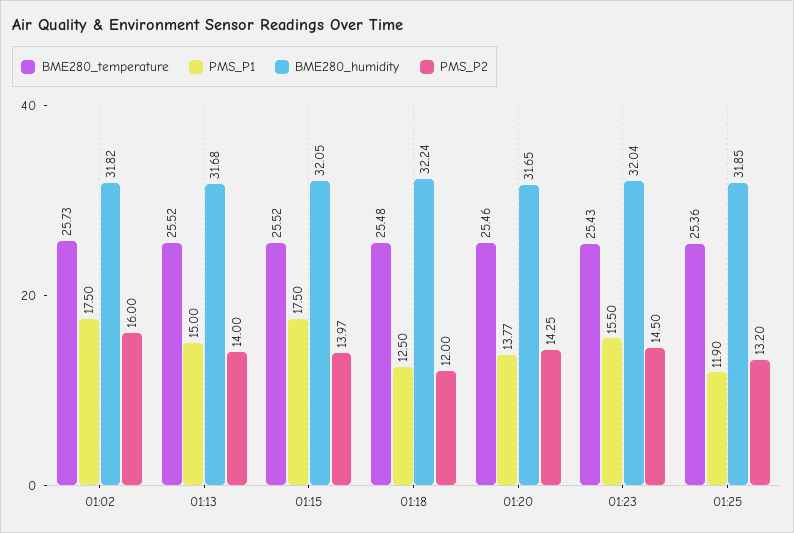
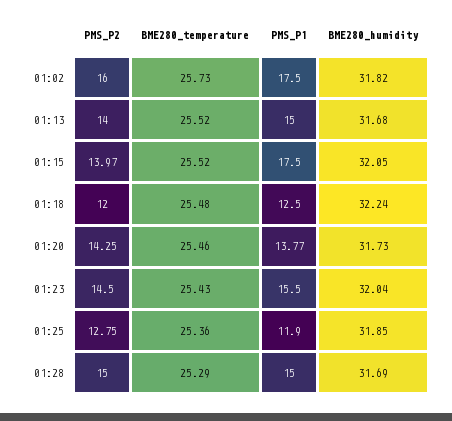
BME280_humidity, 01:20: 31.65 -> 31.73
PMS_P2, 01:25: 13.2 -> 12.75
PMS_P2, 01:28: none -> 15
BME280_temperature, 01:28: none -> 25.29
PMS_P1, 01:28: none -> 15
BME280_humidity, 01:28: none -> 31.69

